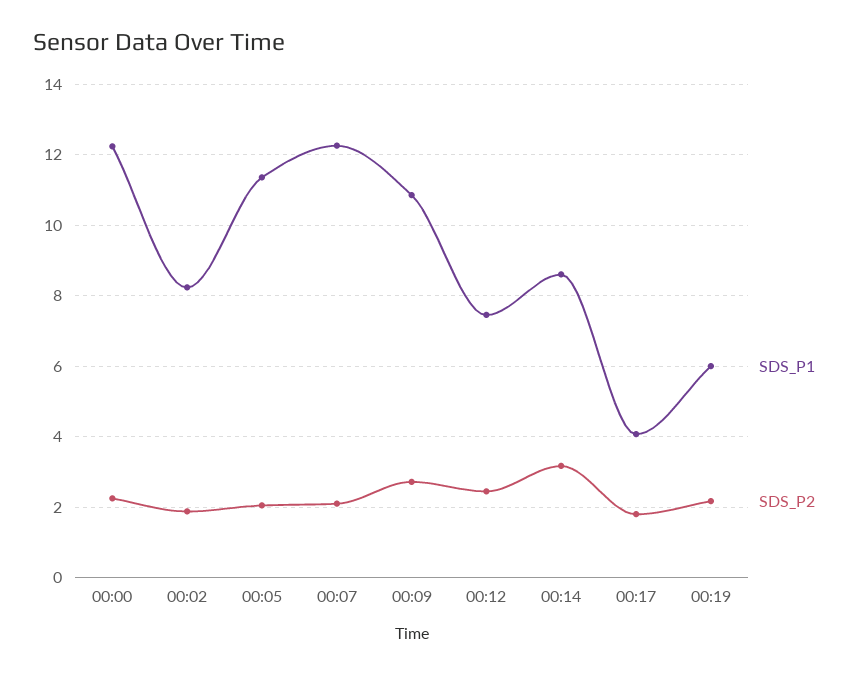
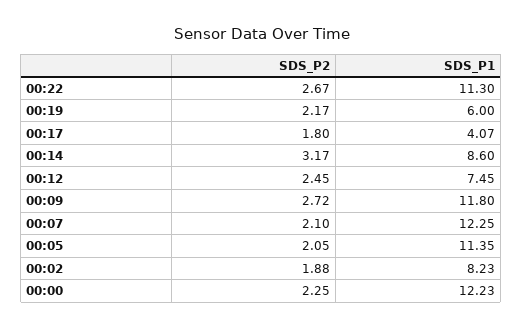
SDS_P1, 00:09: 10.8 -> 11.8
SDS_P2, 00:22: none -> 2.67
SDS_P1, 00:22: none -> 11.3

